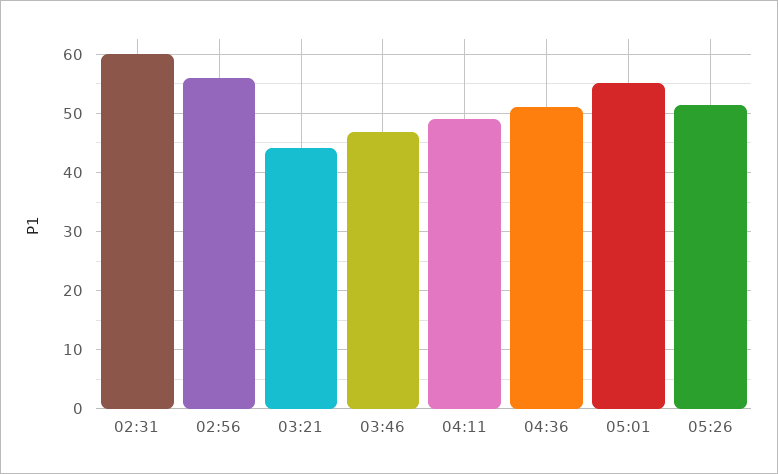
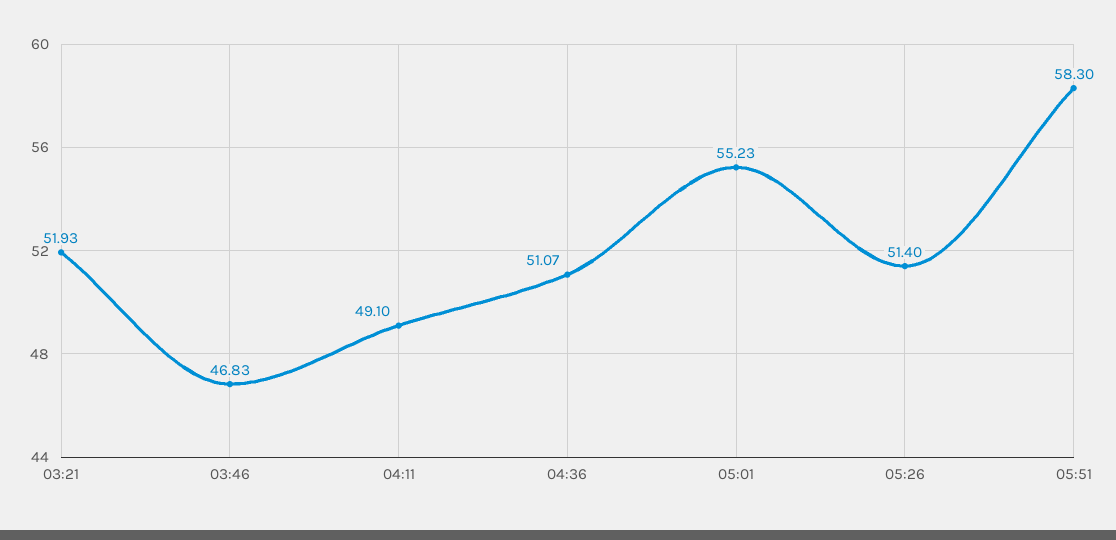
02:31: 60 -> none
02:56: 56 -> none
03:21: 44 -> 51.93
05:51: none -> 58.3

